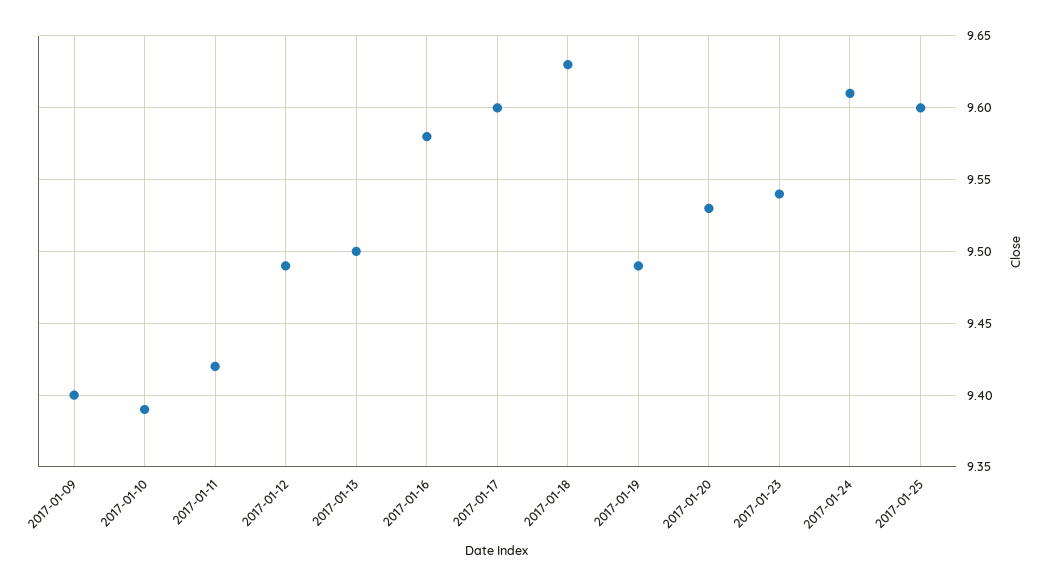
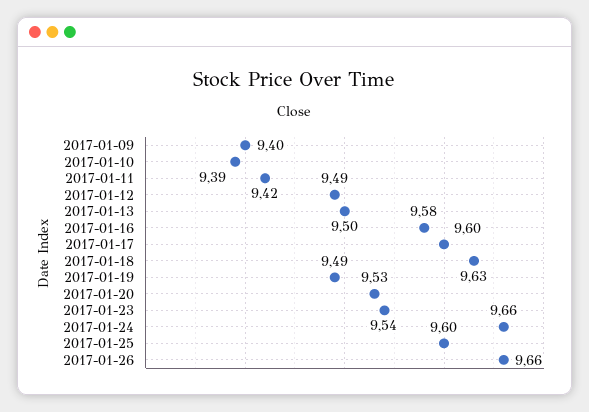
2017-01-24: 9.61 -> 9.66
2017-01-26: none -> 9.66

